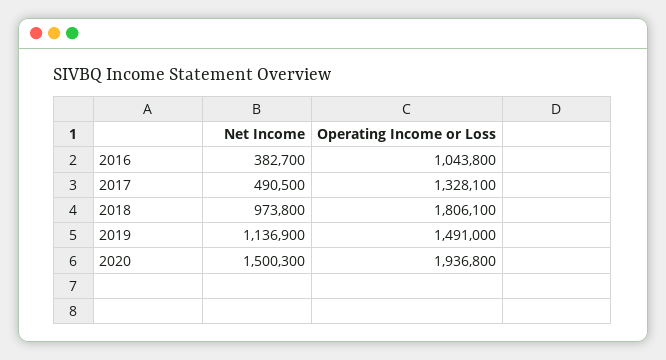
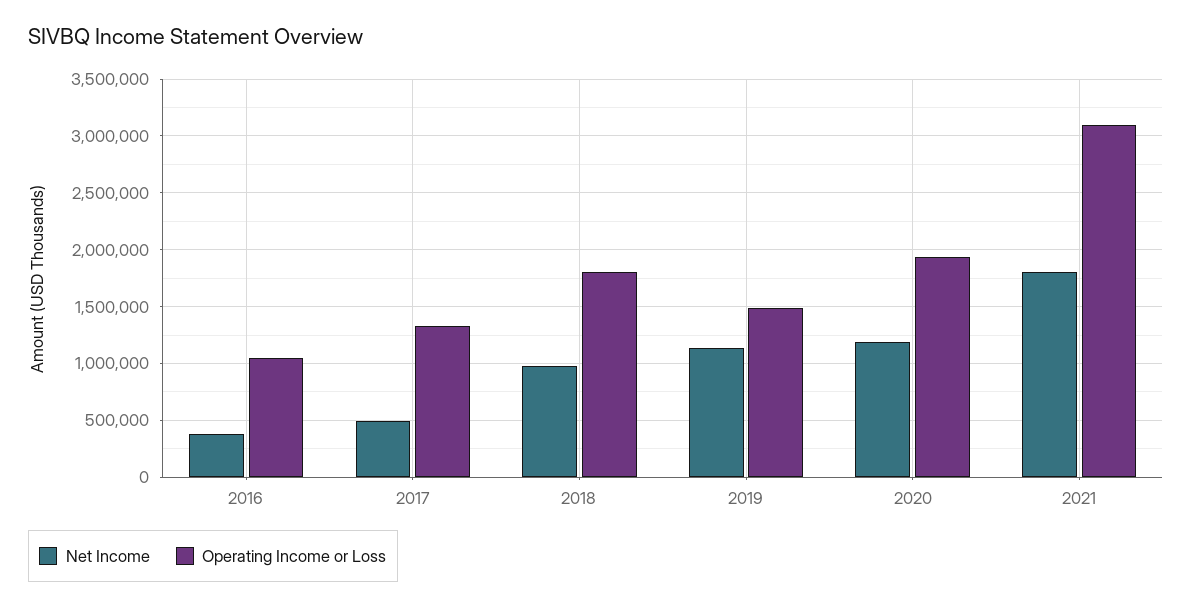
Net Income, 2020: 1500300 -> 1200000
Net Income, 2021: none -> 1800000
Operating Income or Loss, 2021: none -> 3100000

